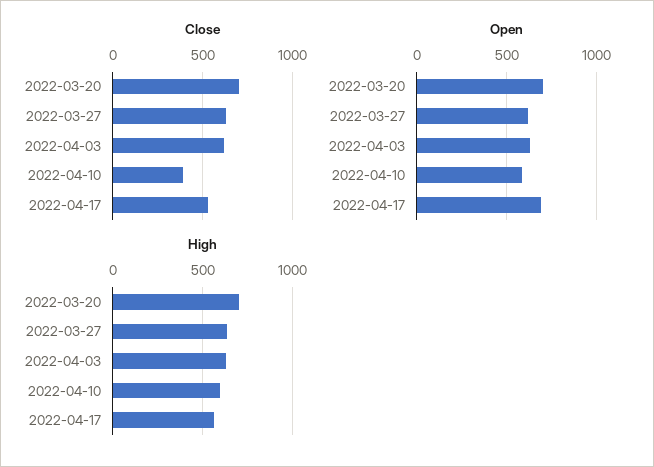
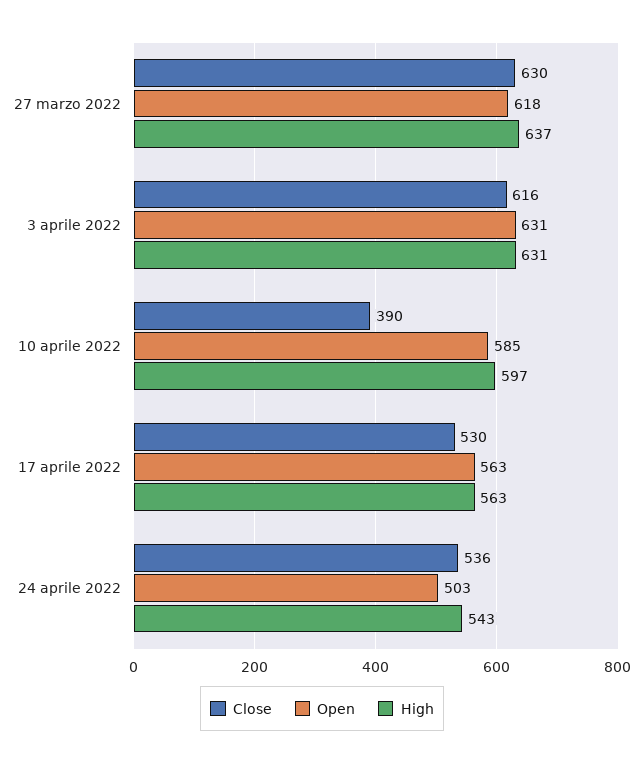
Close, 2022-03-20: 700 -> none
Open, 2022-03-20: 700 -> none
Open, 2022-04-17: 700 -> 563
High, 2022-03-20: 700 -> none
Close, 24 aprile 2022: none -> 536
Open, 24 aprile 2022: none -> 503
High, 24 aprile 2022: none -> 543

